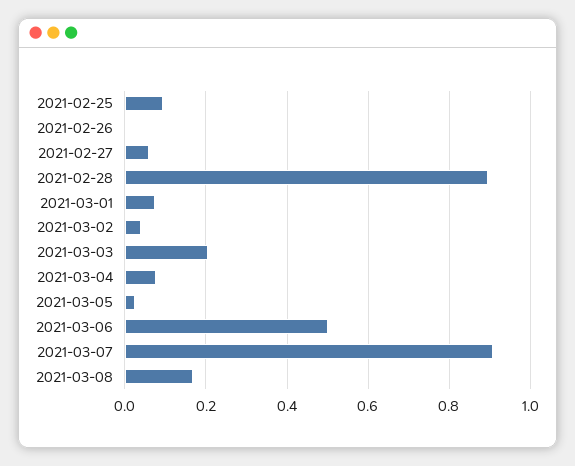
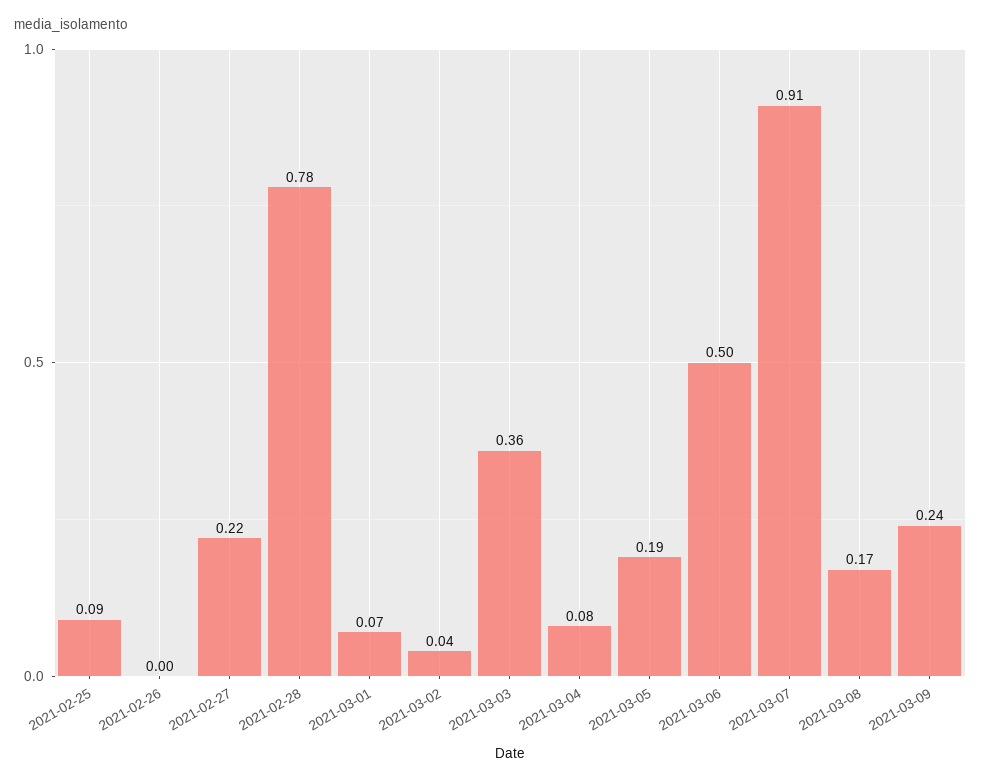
2021-02-27: 0.06 -> 0.22
2021-02-28: 0.9 -> 0.78
2021-03-03: 0.2 -> 0.36
2021-03-05: 0.02 -> 0.19
2021-03-09: none -> 0.24

